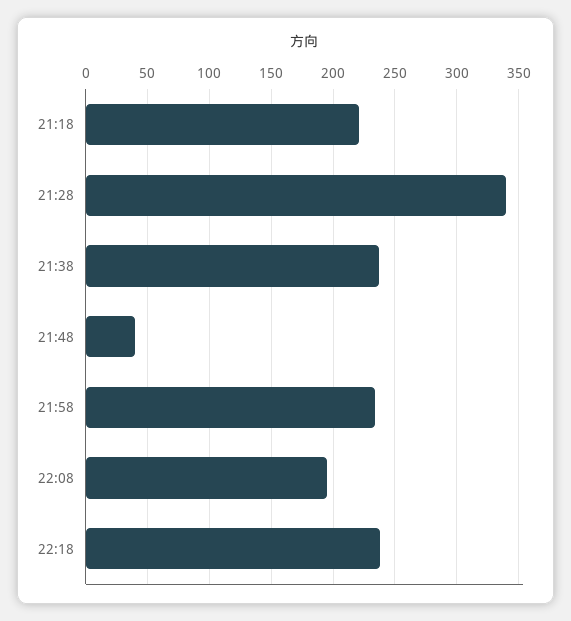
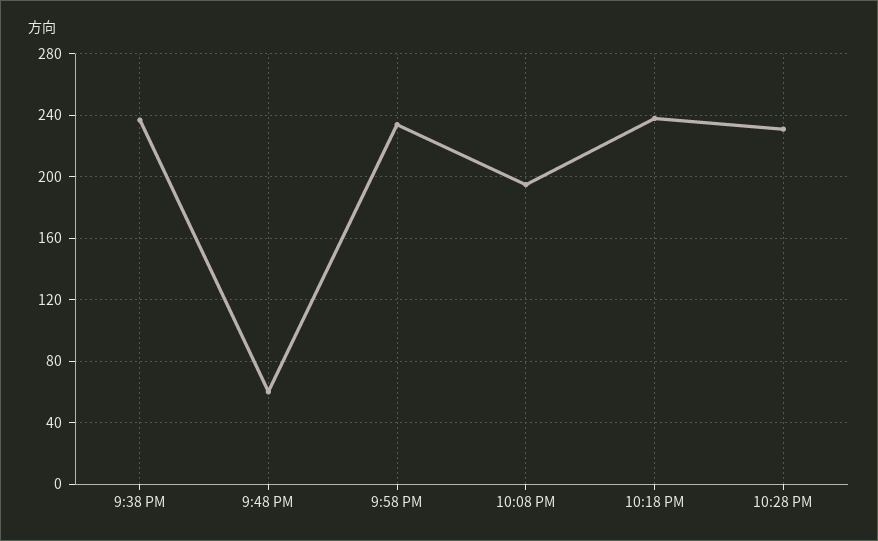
21:18: 220 -> none
21:28: 340 -> none
21:48: 40 -> 60
10:28 PM: none -> 230

